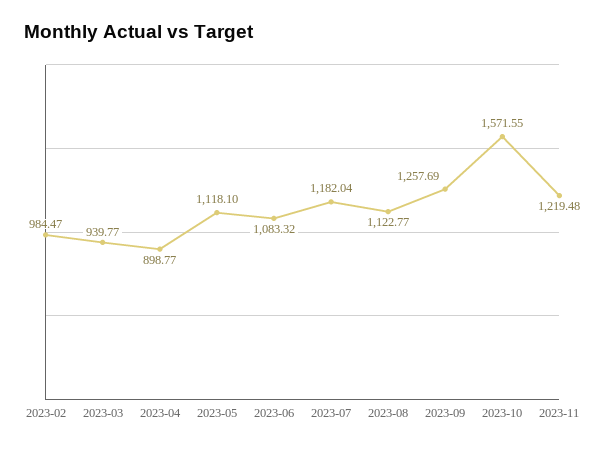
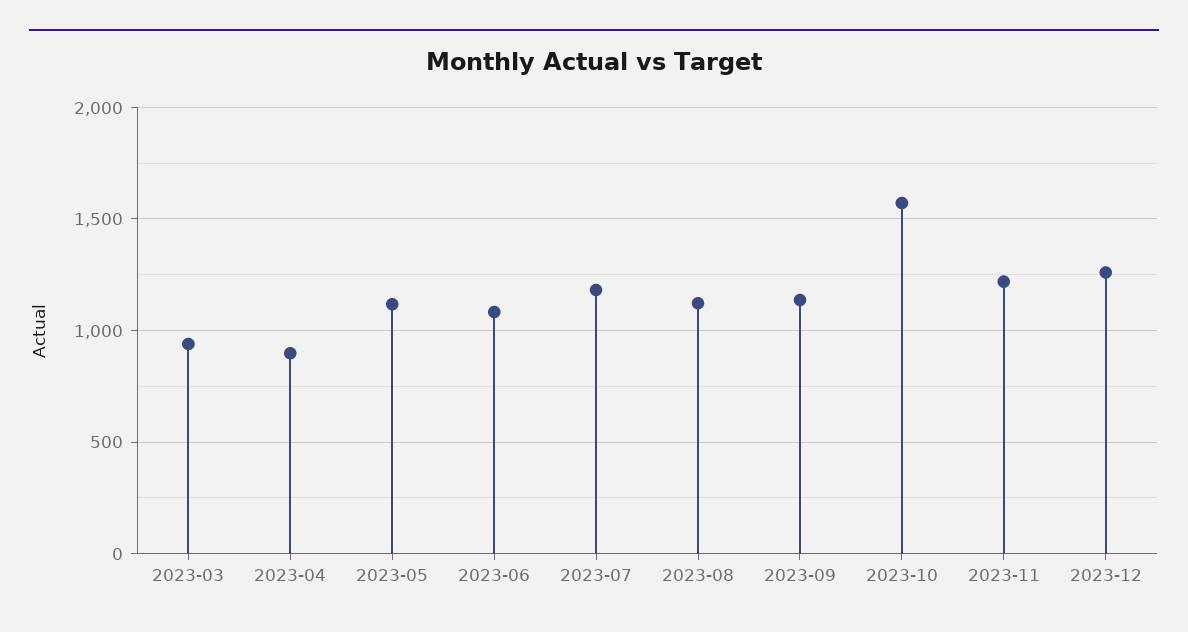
2023-02: 984.47 -> none
2023-09: 1257.69 -> 1150
2023-12: none -> 1250

